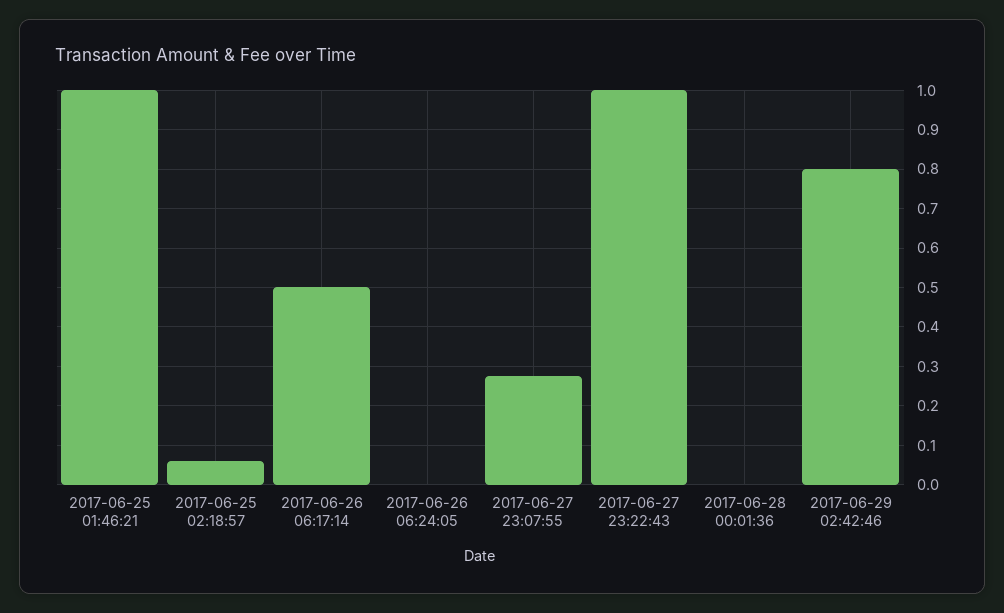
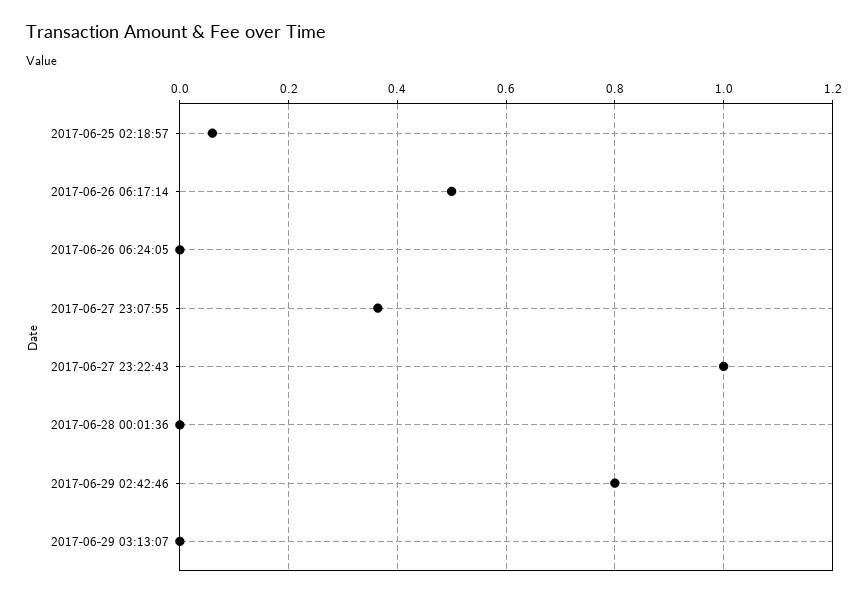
2017-06-25 01:46:21: 1 -> none
2017-06-27 23:07:55: 0.28 -> 0.36
2017-06-29 03:13:07: none -> 0

